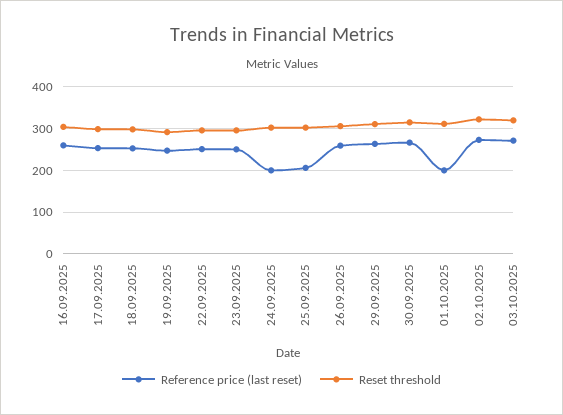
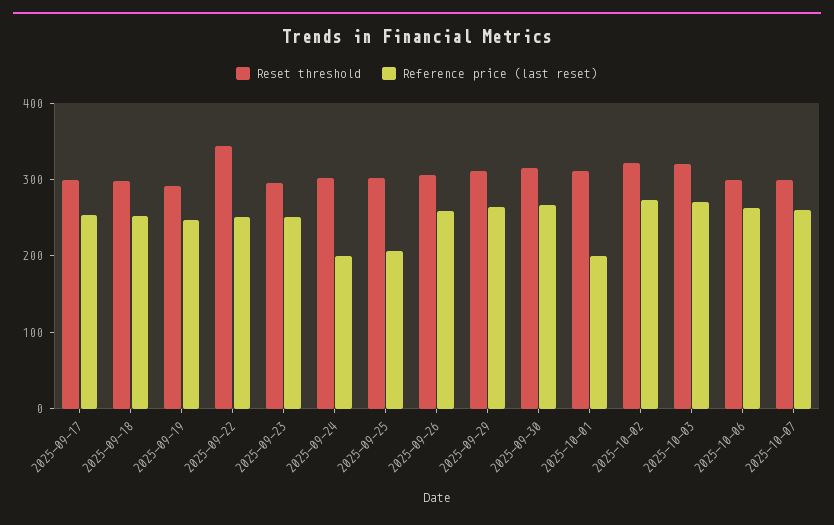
Reference price (last reset), 16.09.2025: 260 -> none
Reset threshold, 16.09.2025: 300 -> none
Reset threshold, 22.09.2025: 300 -> 340
Reset threshold, 2025-10-06: none -> 300
Reference price (last reset), 2025-10-06: none -> 260
Reset threshold, 2025-10-07: none -> 300
Reference price (last reset), 2025-10-07: none -> 260

